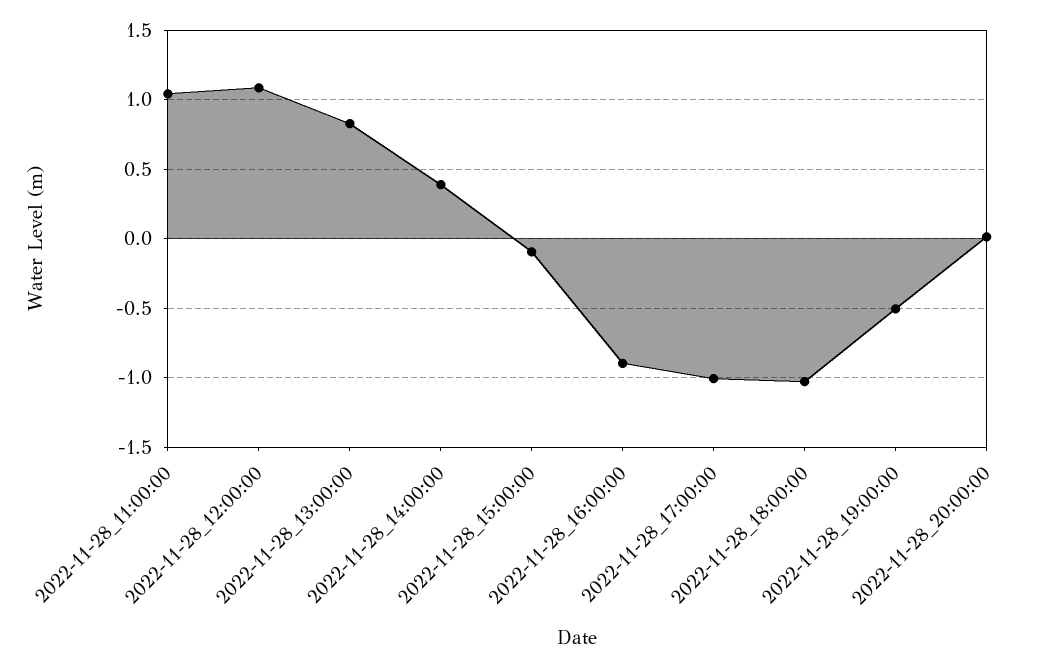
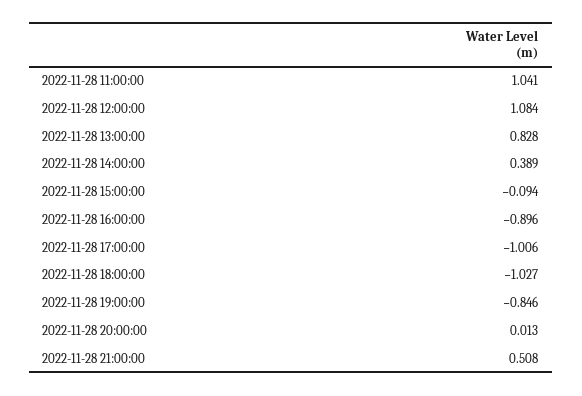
2022-11-28_19:00:00: -0.5 -> -0.846
2022-11-28 21:00:00: none -> 0.508

